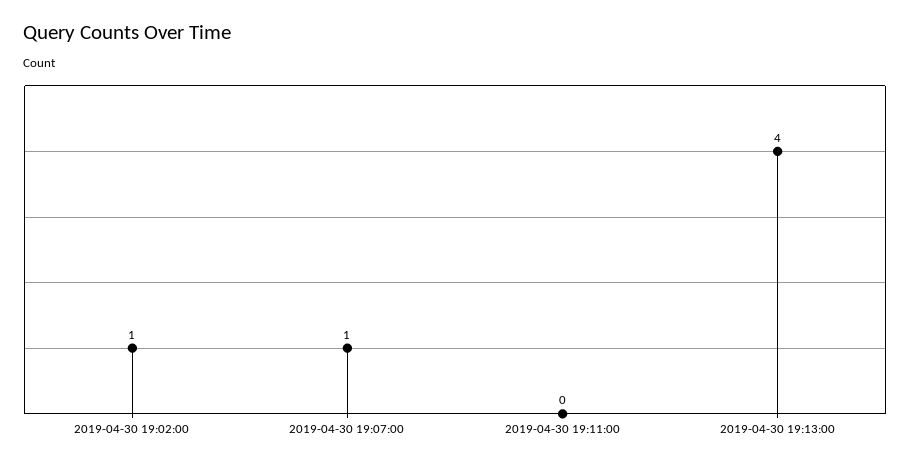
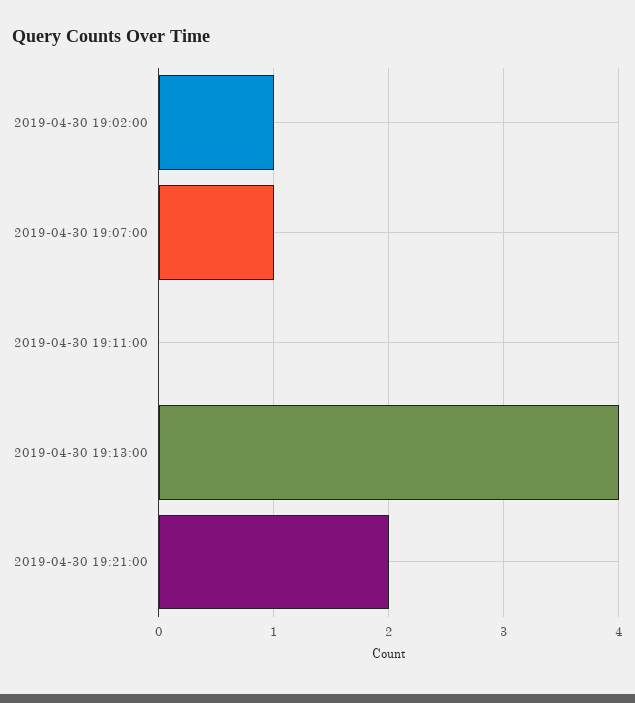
2019-04-30 19:21:00: none -> 2

